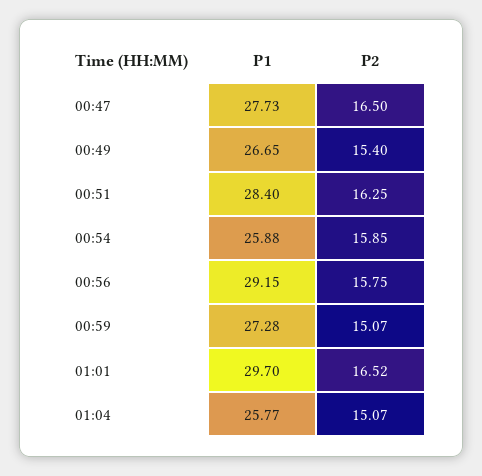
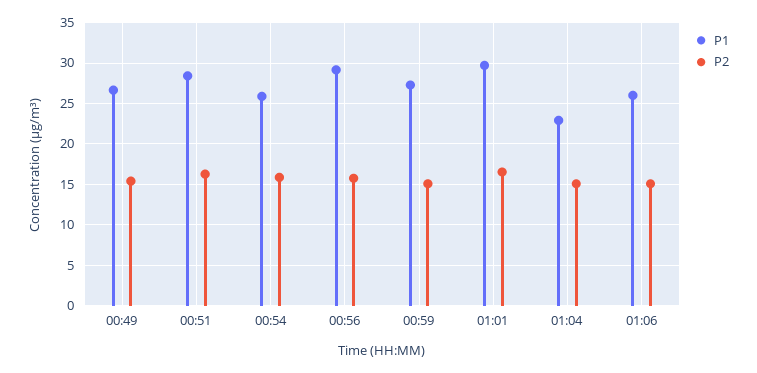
P1, 00:47: 27.73 -> none
P2, 00:47: 16.5 -> none
P1, 01:04: 25.77 -> 23
P1, 01:06: none -> 26
P2, 01:06: none -> 15

